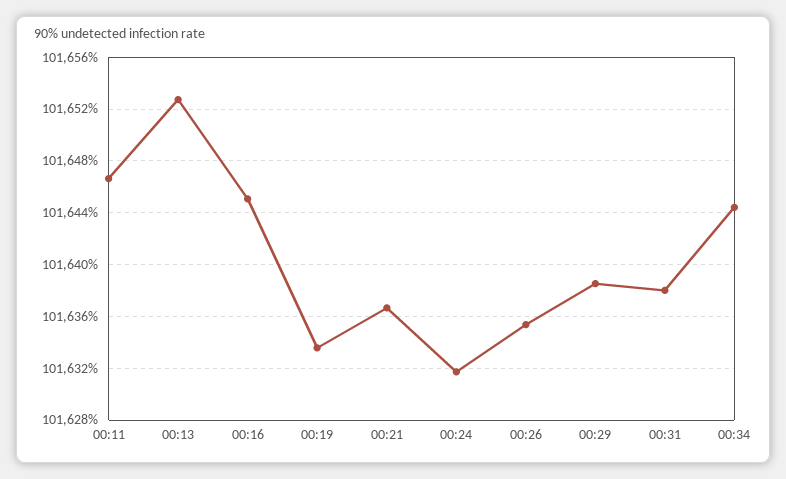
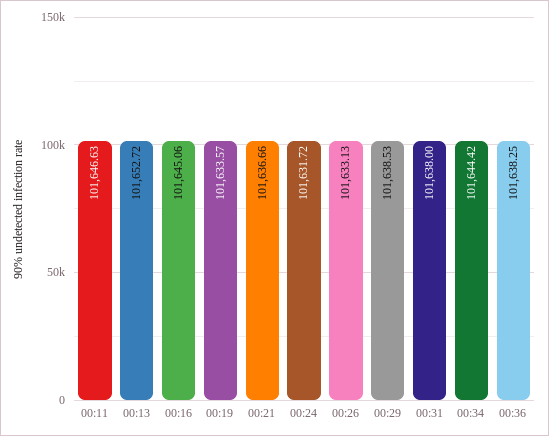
00:26: 101635.5 -> 101633.13
00:36: none -> 101638.25

